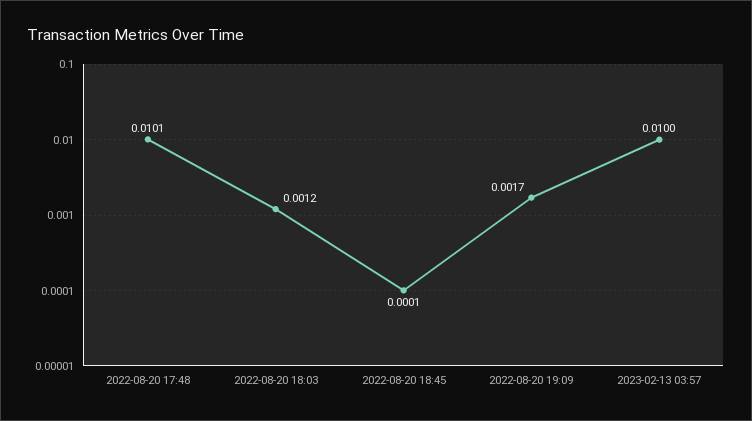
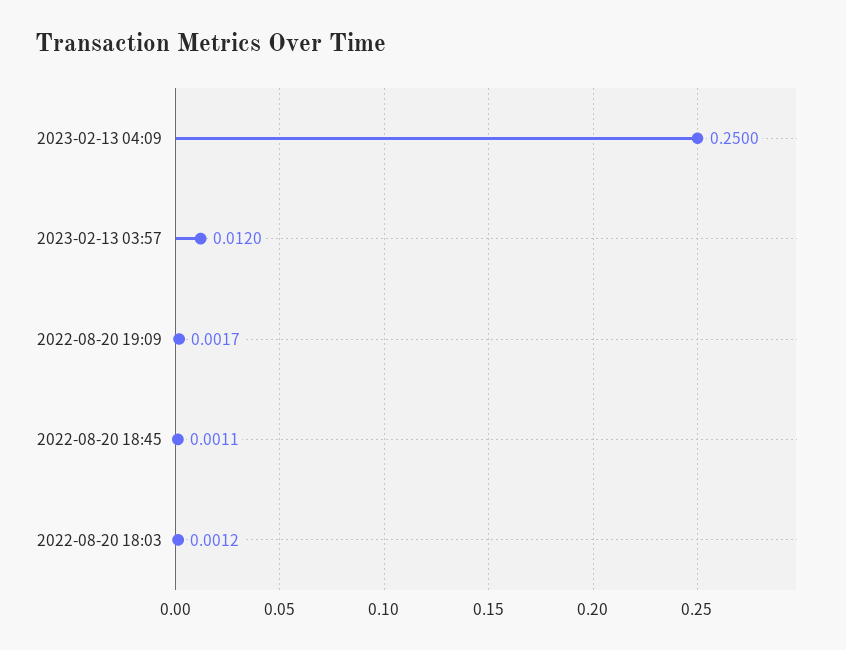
2022-08-20 17:48: 0.0101 -> none
2022-08-20 18:45: 0.0001 -> 0.0011
2023-02-13 03:57: 0.01 -> 0.012
2023-02-13 04:09: none -> 0.25

